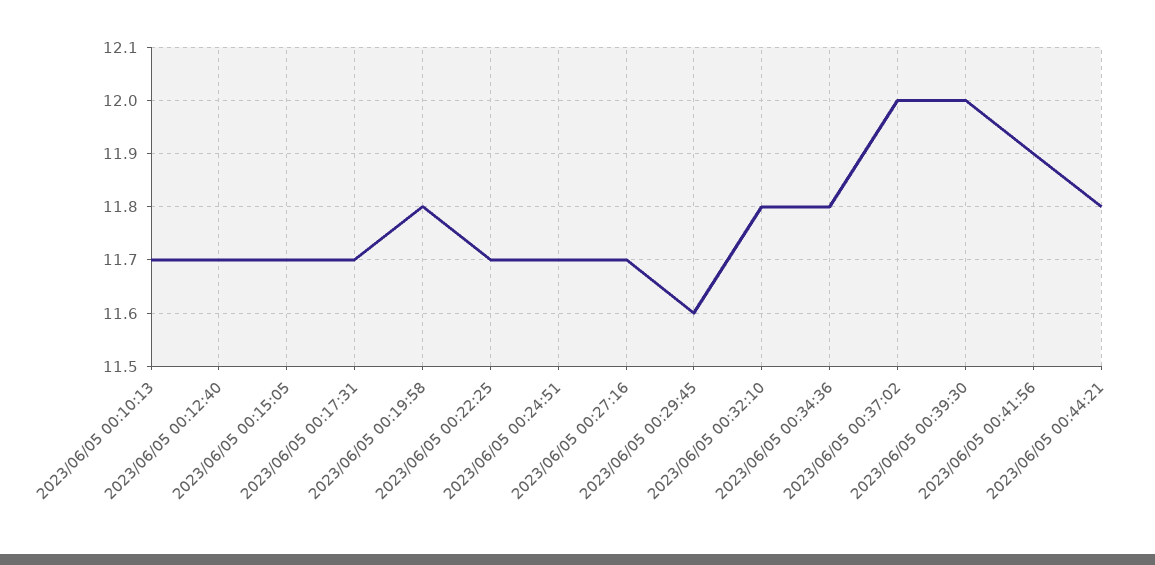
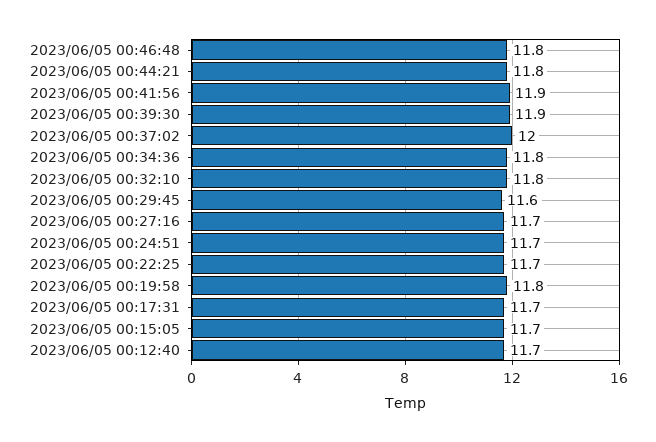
2023/06/05 00:10:13: 11.7 -> none
2023/06/05 00:39:30: 12 -> 11.9
2023/06/05 00:46:48: none -> 11.8

